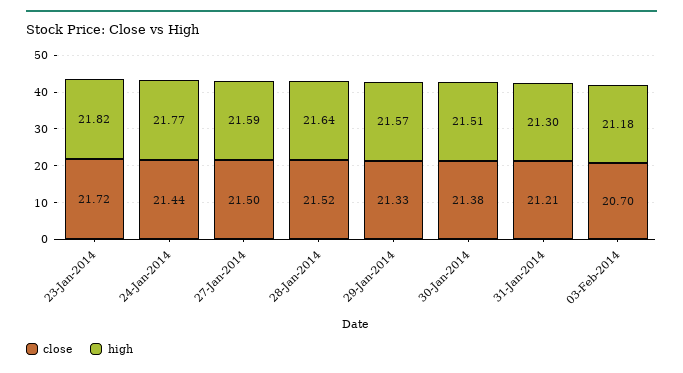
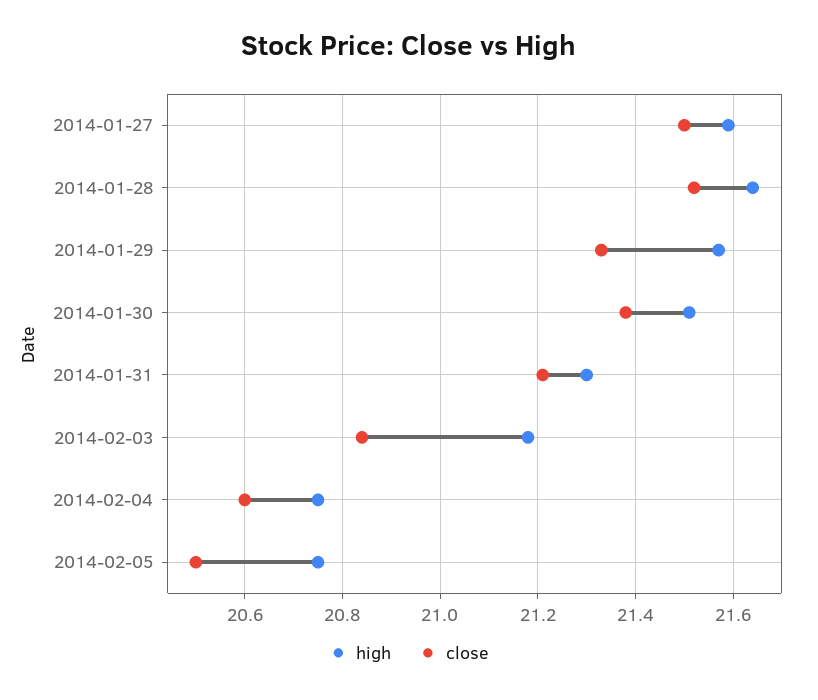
close, 23-Jan-2014: 21.72 -> none
high, 23-Jan-2014: 21.82 -> none
close, 24-Jan-2014: 21.44 -> none
high, 24-Jan-2014: 21.77 -> none
close, 03-Feb-2014: 20.7 -> 20.85
high, 2014-02-04: none -> 20.75
close, 2014-02-04: none -> 20.6
high, 2014-02-05: none -> 20.75
close, 2014-02-05: none -> 20.5

